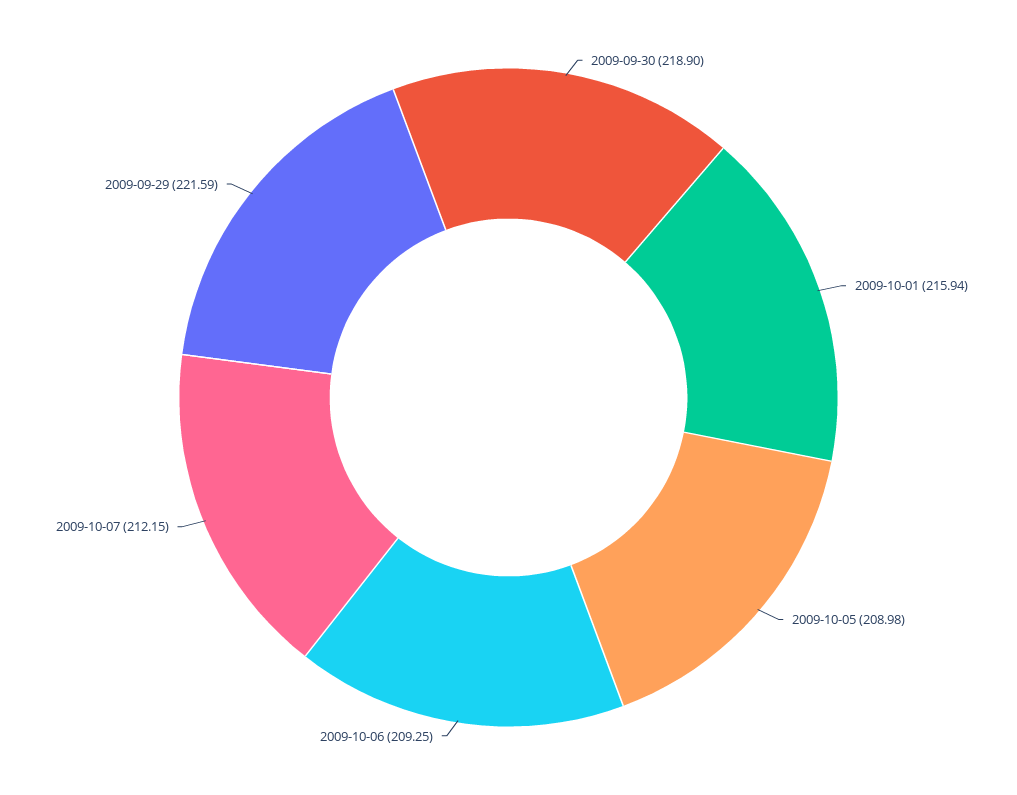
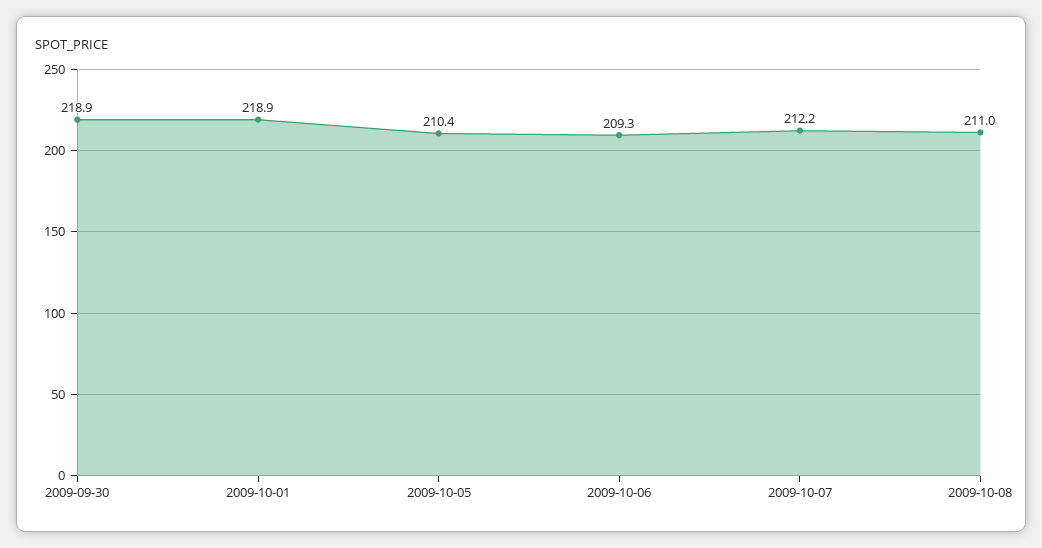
2009-10-01: 215.94 -> 218.9
2009-10-05: 208.98 -> 210.4
2009-09-29: 221.59 -> none
2009-10-08: none -> 211

